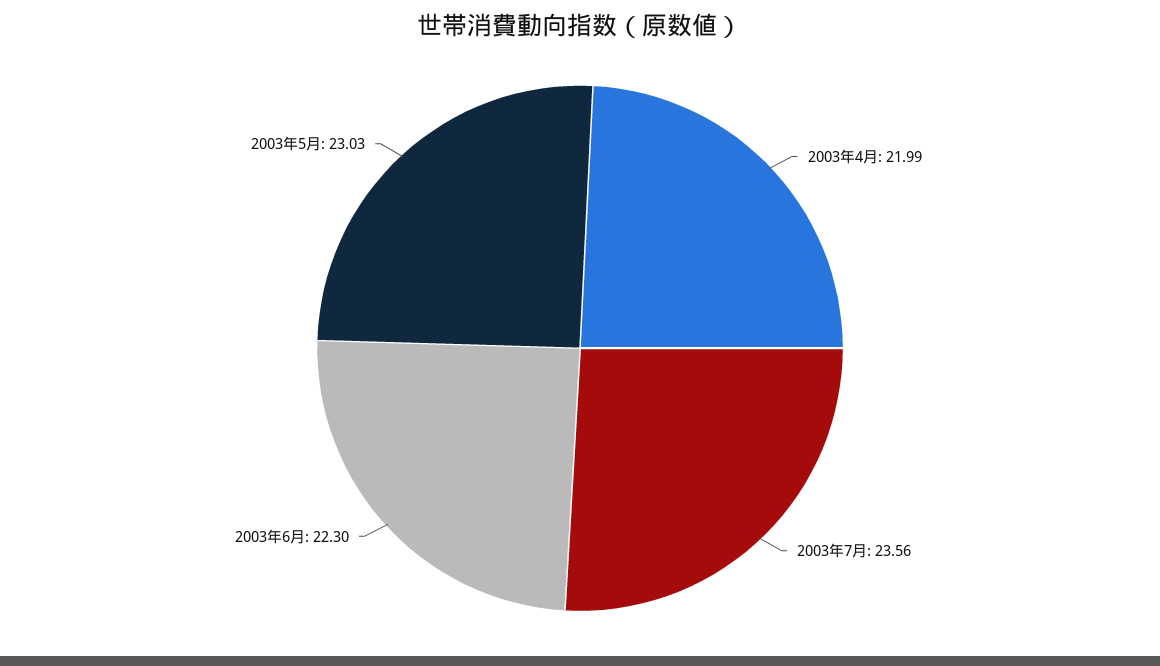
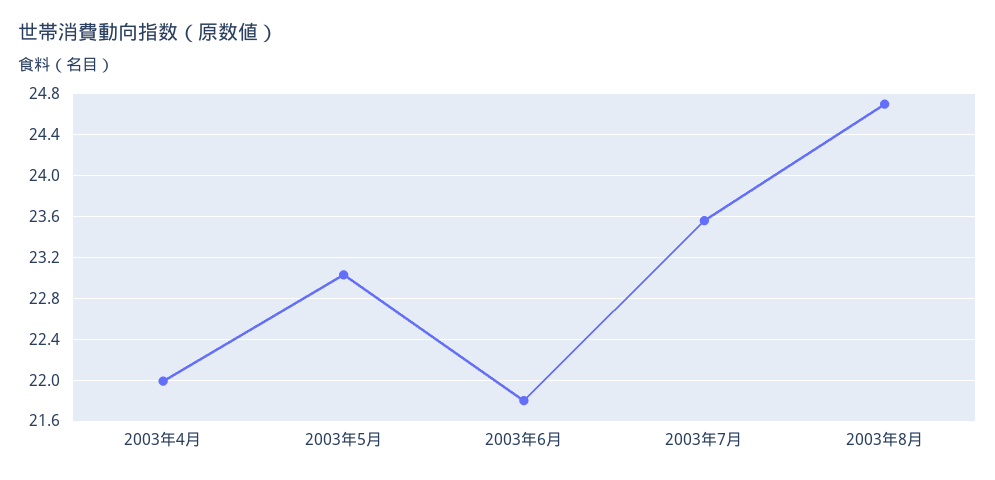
2003年6月: 22.3 -> 21.8
2003年8月: none -> 24.7

